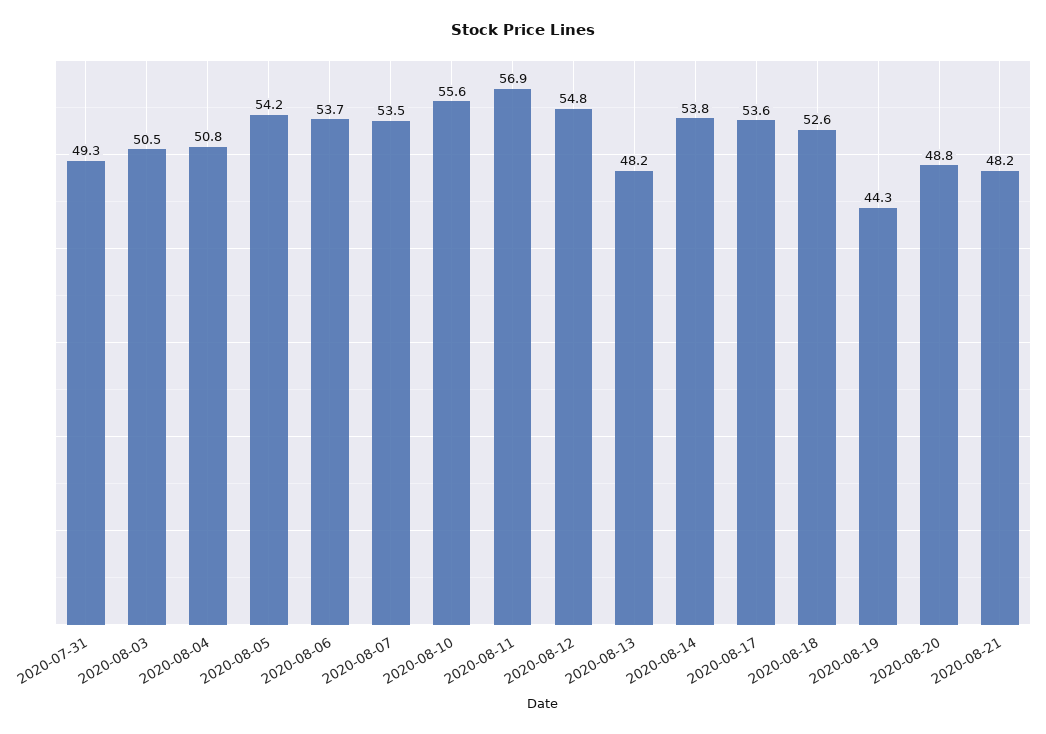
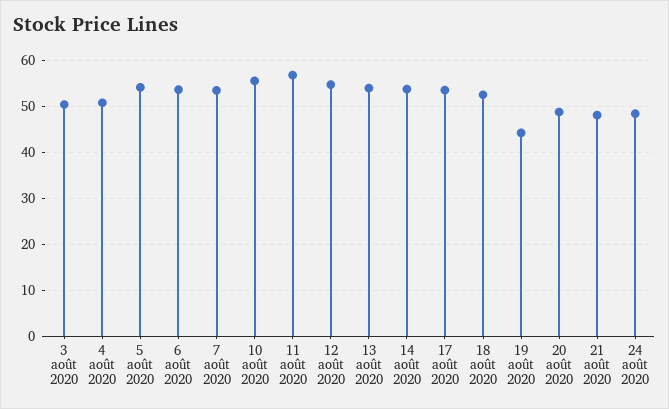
2020-07-31: 49.3 -> none
2020-08-13: 48.2 -> 54
24 août 2020: none -> 48

